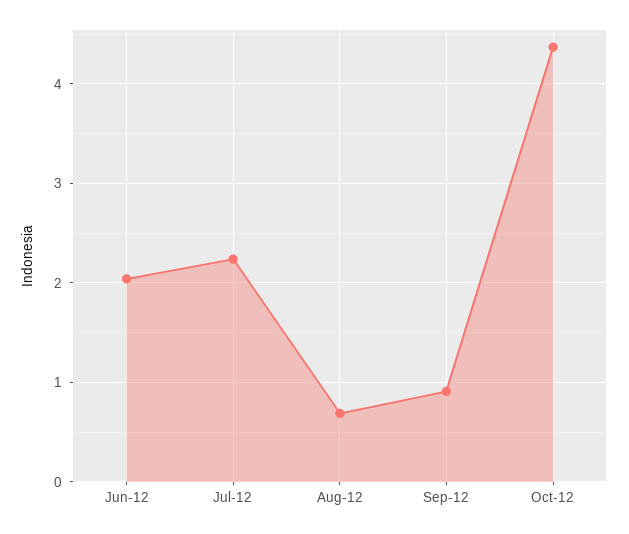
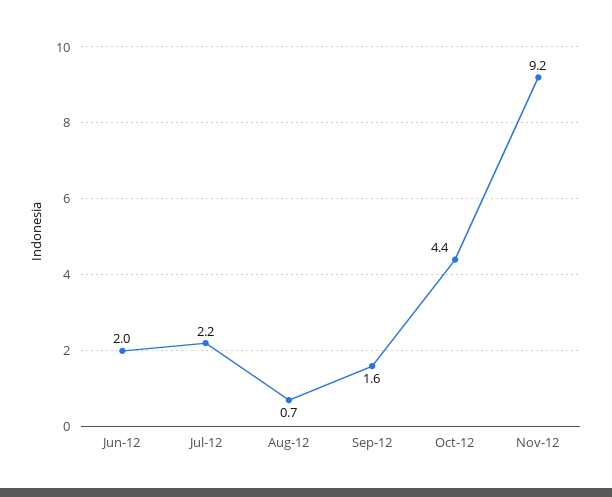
Sep-12: 0.9 -> 1.6
Nov-12: none -> 9.2

